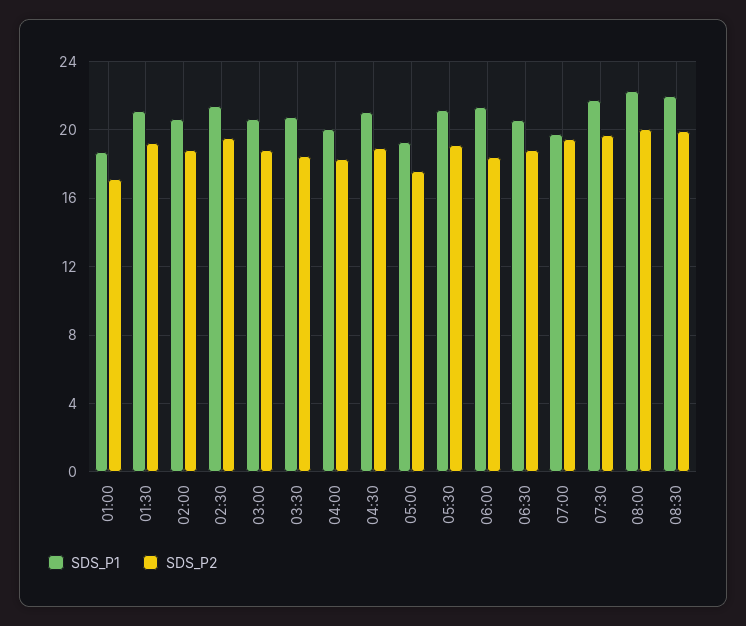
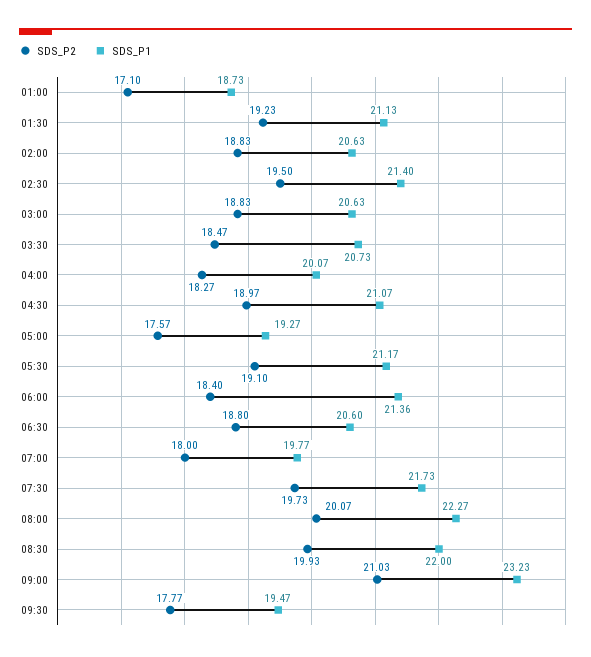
SDS_P2, 07:00: 19.5 -> 18
SDS_P2, 09:00: none -> 21.03
SDS_P1, 09:00: none -> 23.23
SDS_P2, 09:30: none -> 17.77
SDS_P1, 09:30: none -> 19.47

